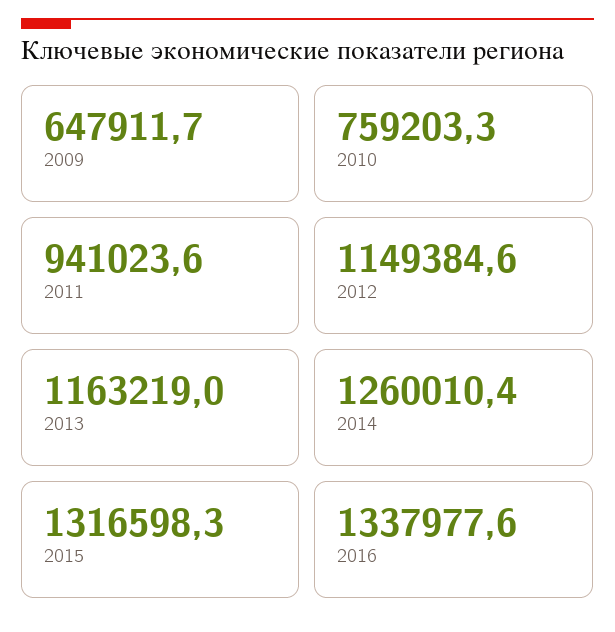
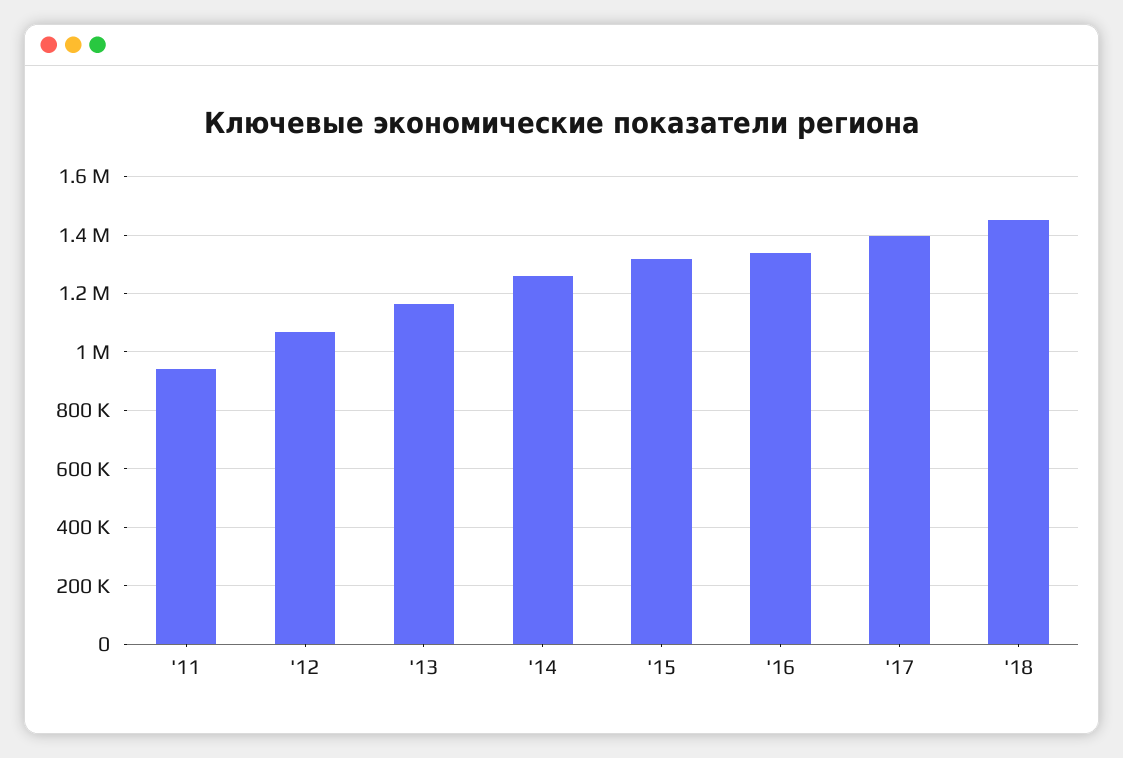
2009: 647911.7 -> none
2010: 759203.3 -> none
2012: 1149384.6 -> 1075000
'17: none -> 1400000
'18: none -> 1450000

